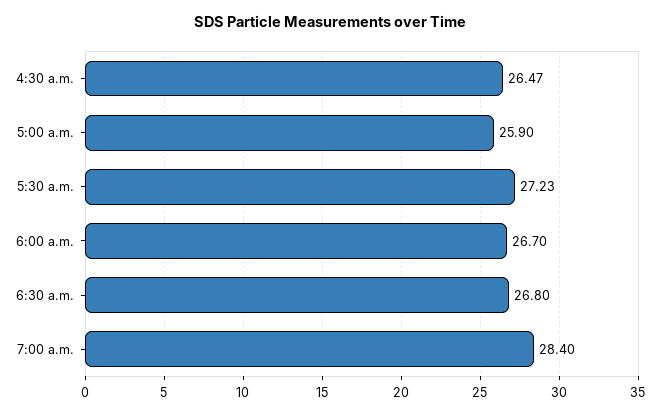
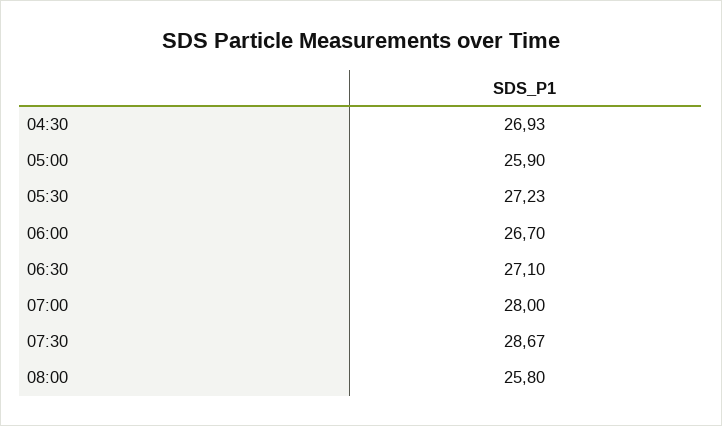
4:30 a.m.: 26.47 -> 26.93
6:30 a.m.: 26.8 -> 27.1
7:00 a.m.: 28.4 -> 28
07:30: none -> 28.67
08:00: none -> 25.8

